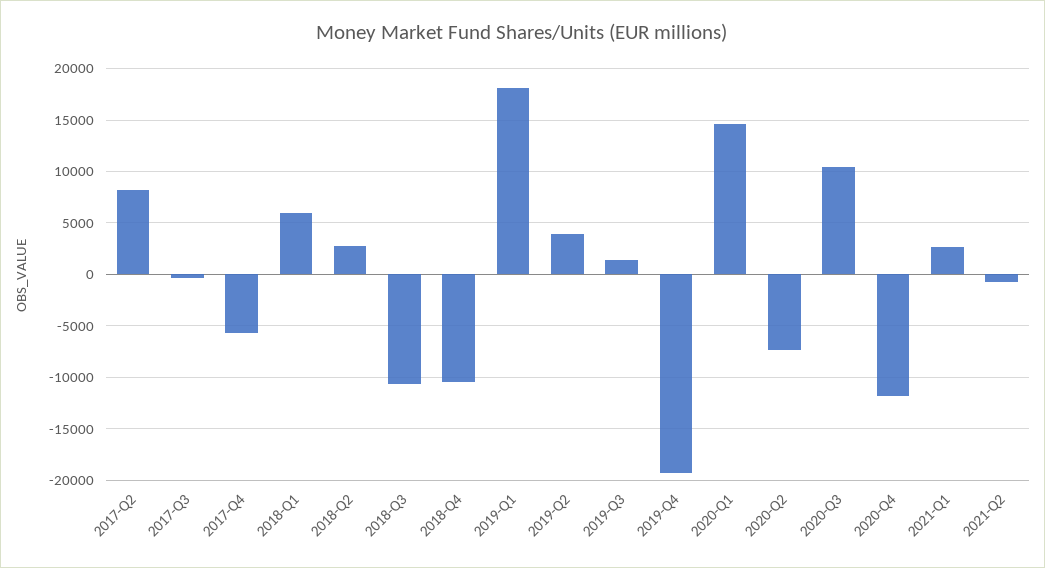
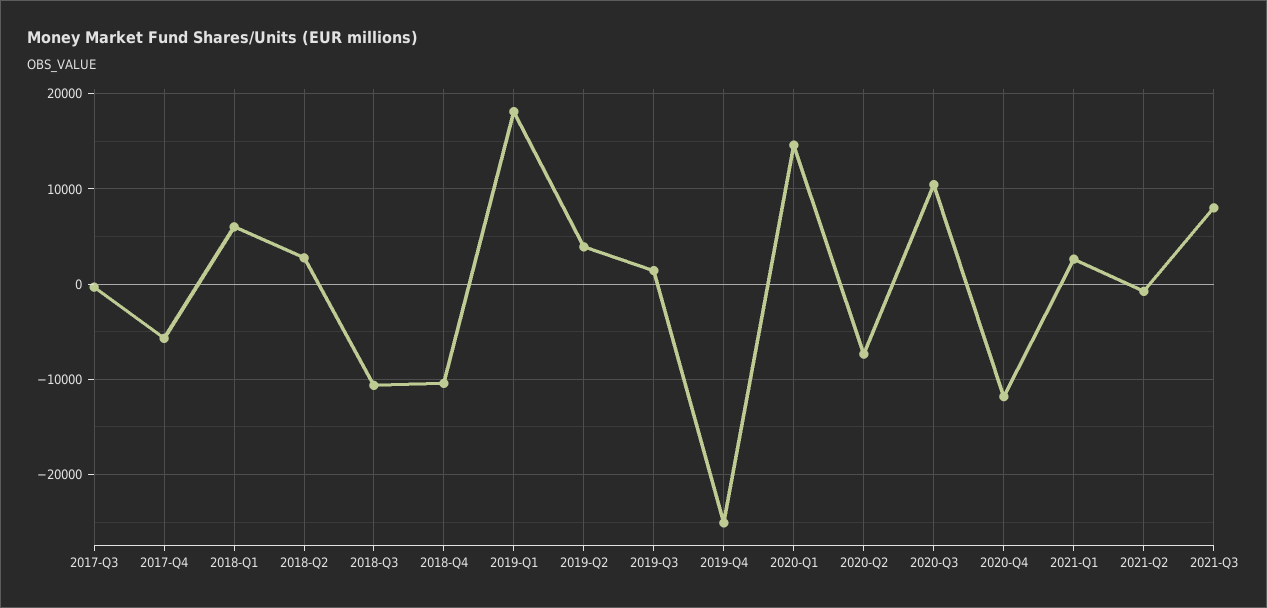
2017-Q2: 8000 -> none
2019-Q4: -19000 -> -25000
2021-Q3: none -> 8000

